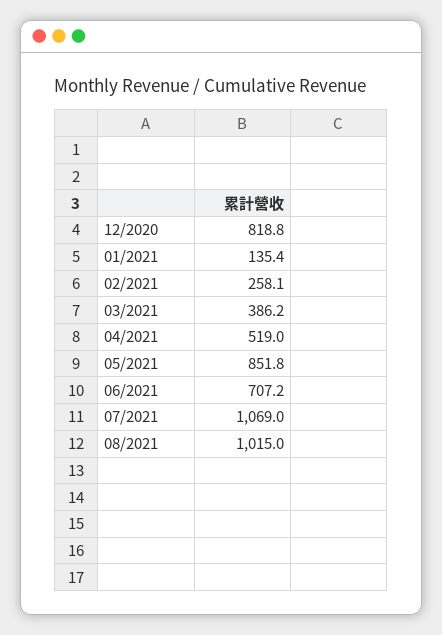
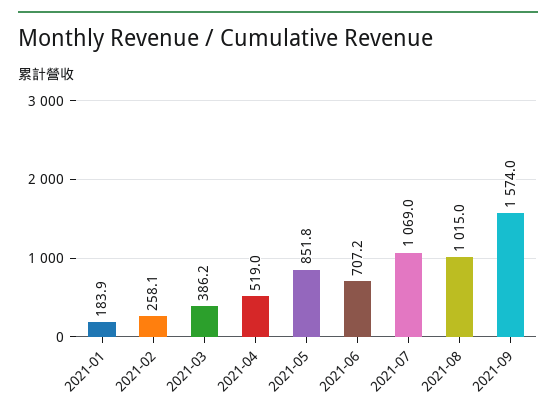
12/2020: 818.8 -> none
01/2021: 135.4 -> 183.9
2021-09: none -> 1574

